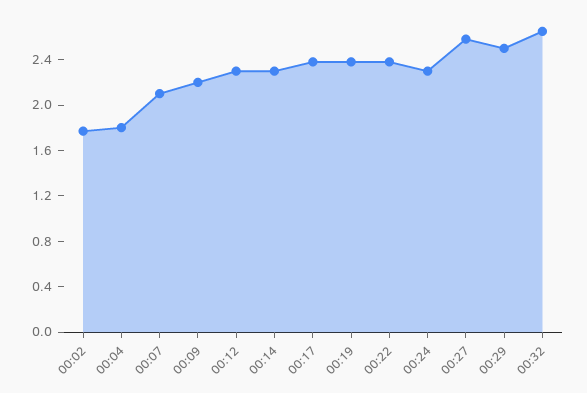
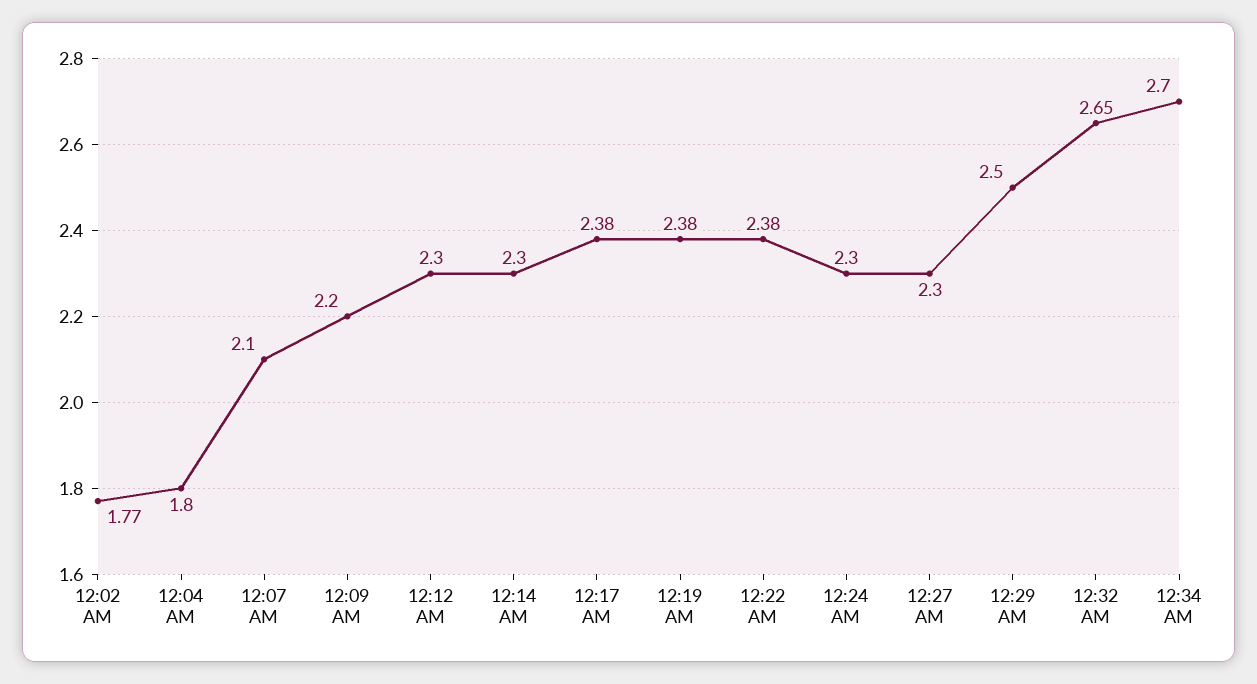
00:27: 2.6 -> 2.3
12:34 AM: none -> 2.7

